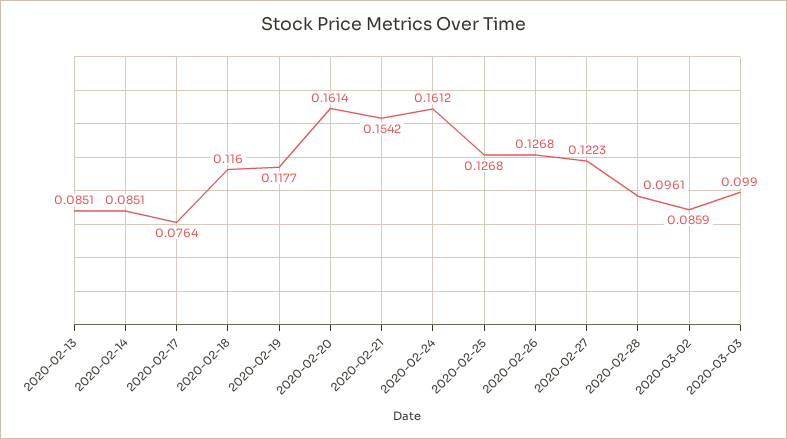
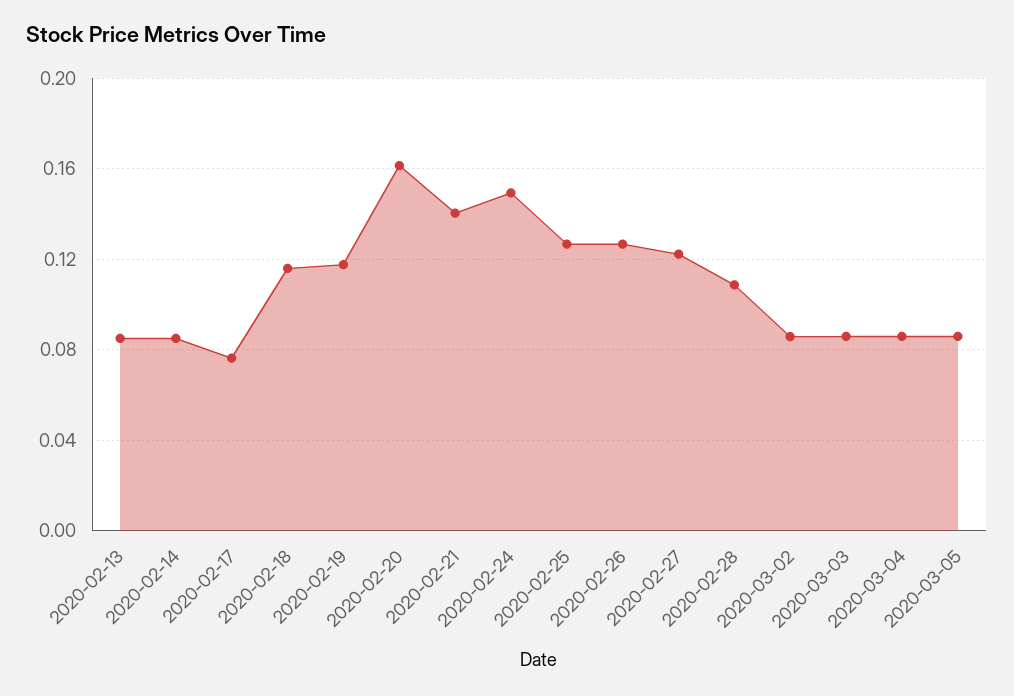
2020-02-21: 0.1542 -> 0.14
2020-02-24: 0.1612 -> 0.15
2020-02-28: 0.0961 -> 0.11
2020-03-03: 0.099 -> 0.085
2020-03-04: none -> 0.085
2020-03-05: none -> 0.085

